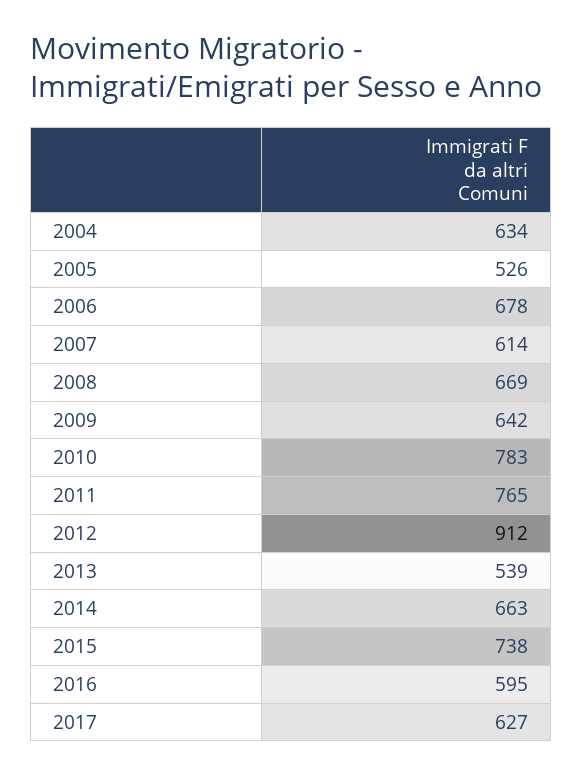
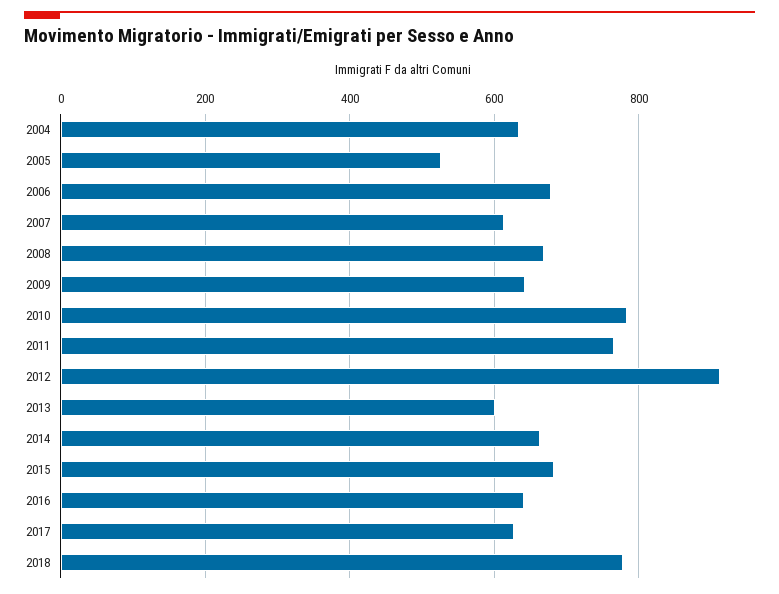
2013: 539 -> 600
2015: 738 -> 680
2016: 595 -> 640
2018: none -> 780

